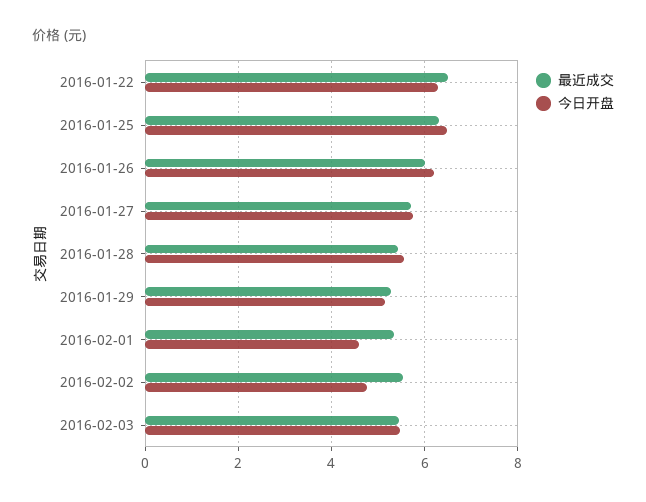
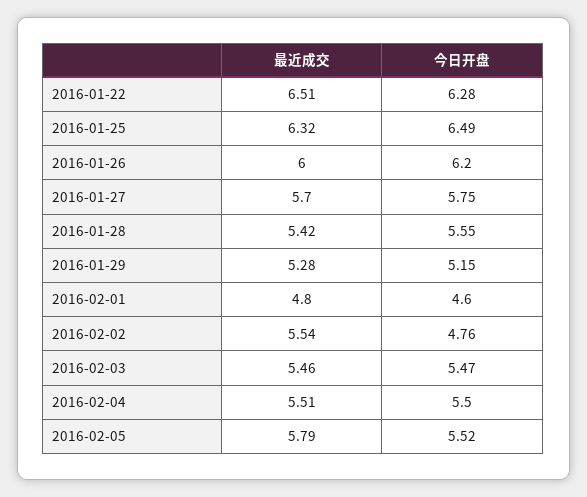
最近成交, 2016-02-01: 5.4 -> 4.8
最近成交, 2016-02-04: none -> 5.51
今日开盘, 2016-02-04: none -> 5.5
最近成交, 2016-02-05: none -> 5.79
今日开盘, 2016-02-05: none -> 5.52

